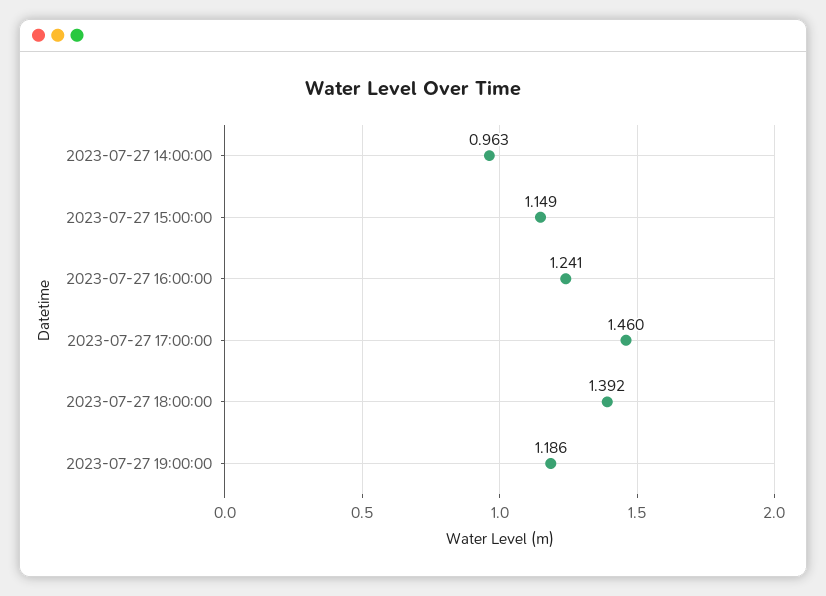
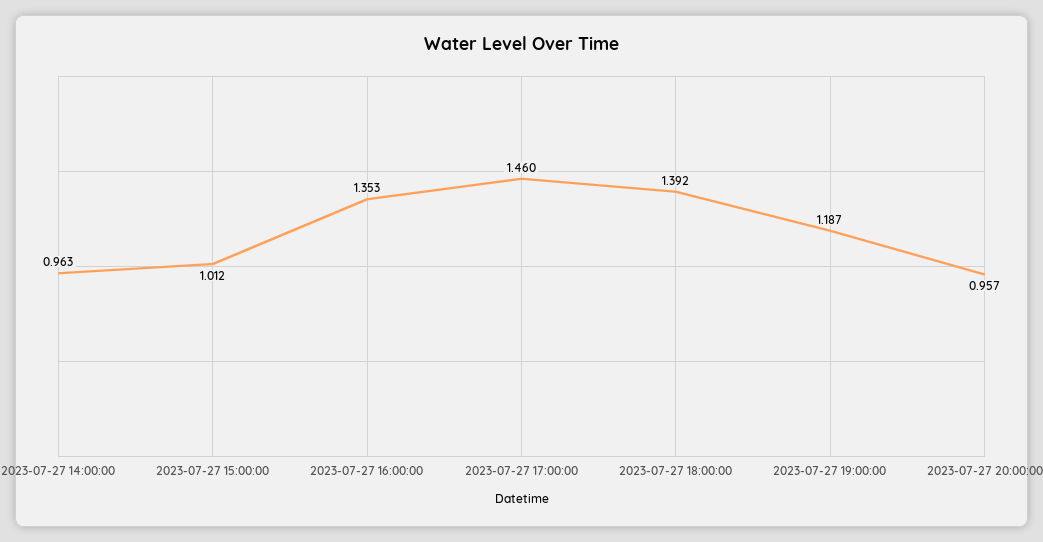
2023-07-27 15:00:00: 1.149 -> 1.012
2023-07-27 16:00:00: 1.241 -> 1.353
2023-07-27 19:00:00: 1.186 -> 1.187
2023-07-27 20:00:00: none -> 0.957

